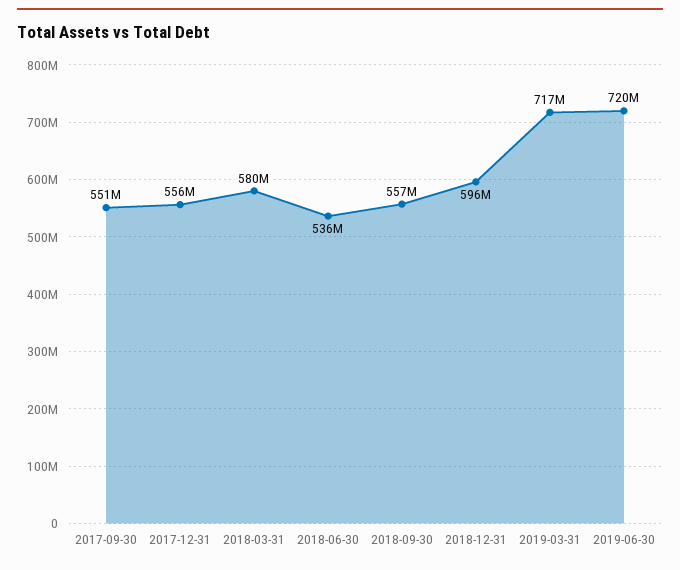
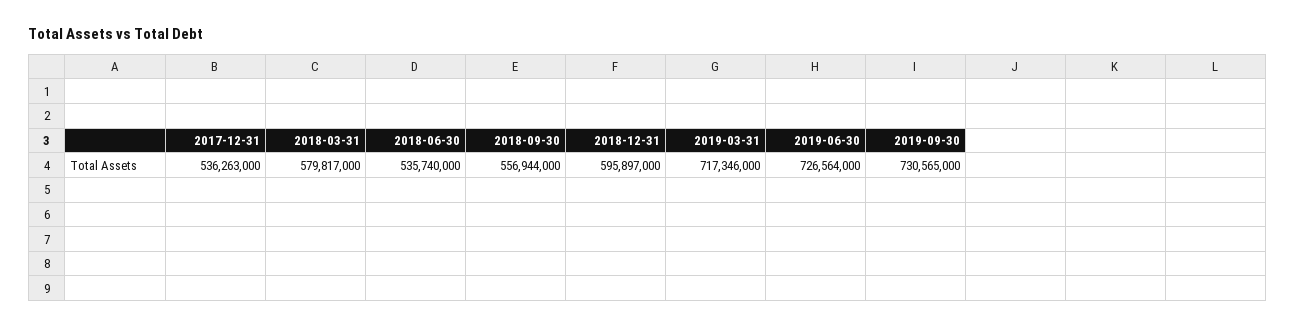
2017-09-30: 551000000 -> none
2017-12-31: 556000000 -> 536263000
2019-06-30: 720000000 -> 726564000
2019-09-30: none -> 730565000

